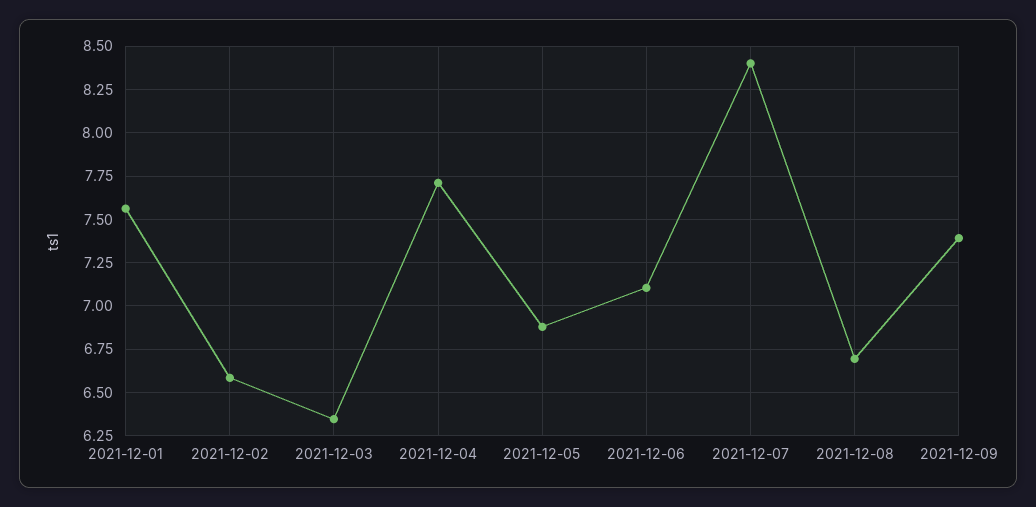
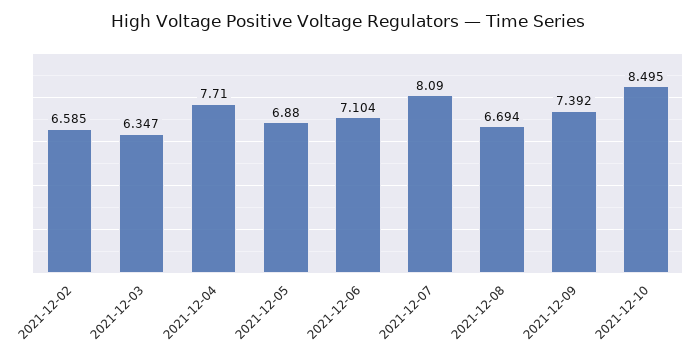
2021-12-01: 7.55 -> none
2021-12-07: 8.4 -> 8.09
2021-12-10: none -> 8.495

